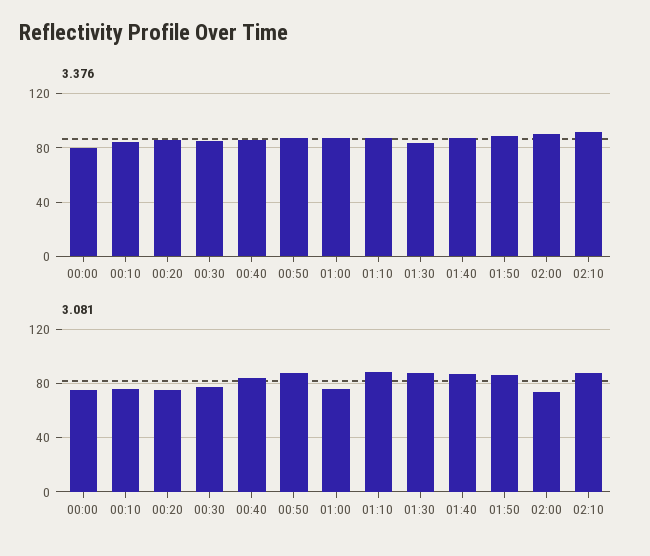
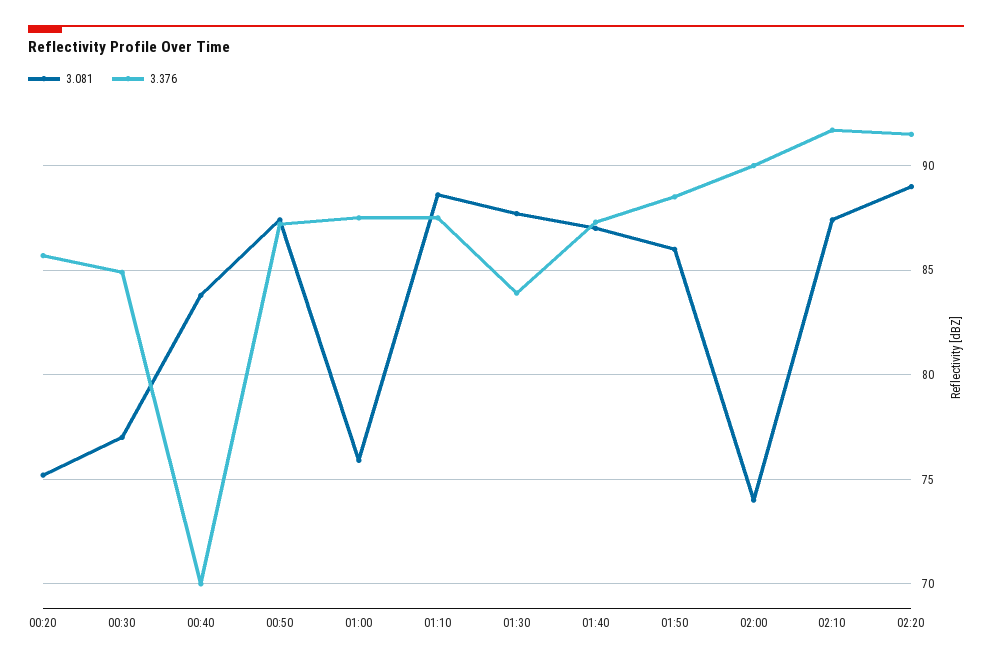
3.376, 00:00: 80 -> none
3.376, 00:10: 85 -> none
3.376, 00:40: 85 -> 70
3.081, 00:00: 75 -> none
3.081, 00:10: 75 -> none
3.081, 02:20: none -> 89
3.376, 02:20: none -> 91.5

